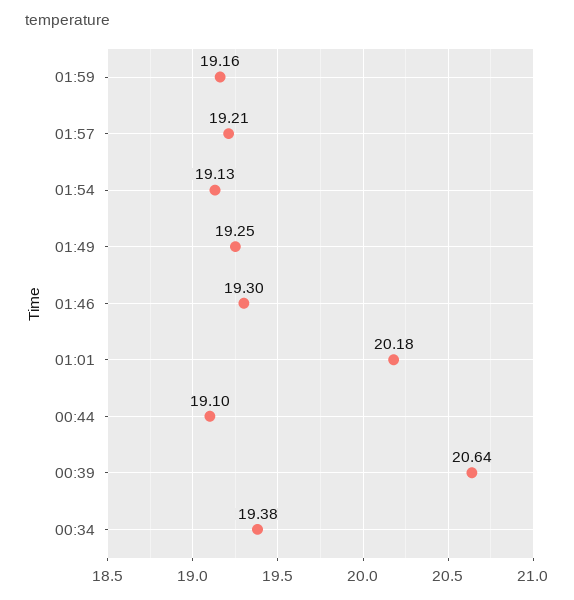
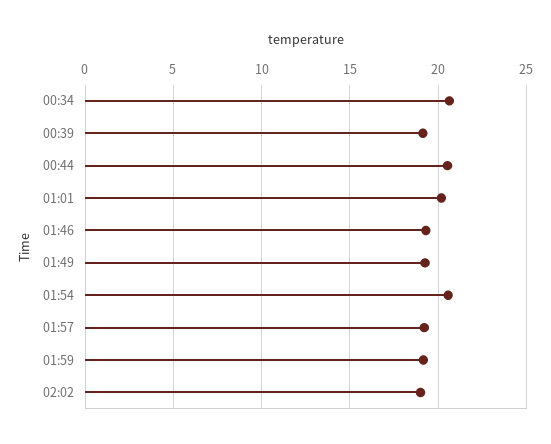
01:54: 19.13 -> 20.5
00:44: 19.1 -> 20.5
00:39: 20.64 -> 19
00:34: 19.38 -> 20.5
02:02: none -> 19

